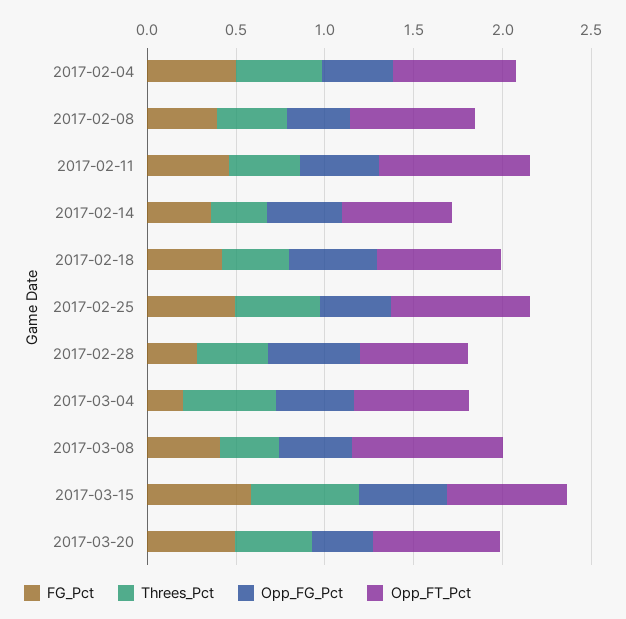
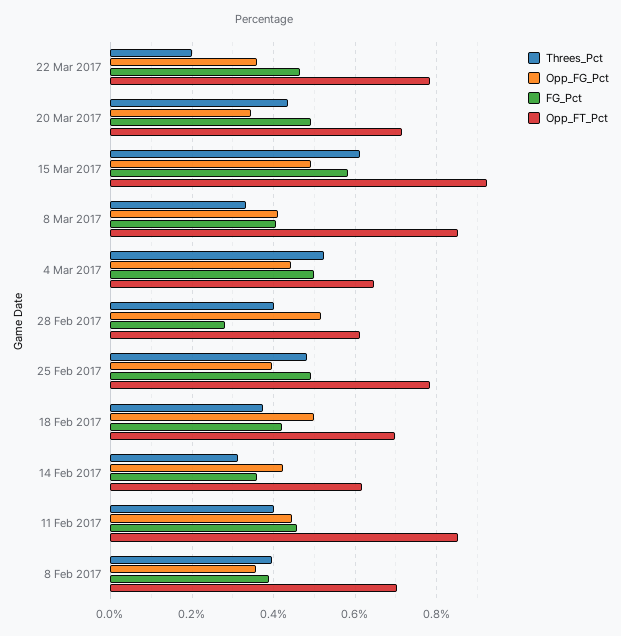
FG_Pct, 2017-02-04: 0.5 -> none
Threes_Pct, 2017-02-04: 0.5 -> none
Opp_FG_Pct, 2017-02-04: 0.4 -> none
Opp_FT_Pct, 2017-02-04: 0.7 -> none
FG_Pct, 2017-03-04: 0.2 -> 0.5
Opp_FT_Pct, 2017-03-15: 0.7 -> 0.92
Threes_Pct, 22 Mar 2017: none -> 0.2
Opp_FG_Pct, 22 Mar 2017: none -> 0.36
FG_Pct, 22 Mar 2017: none -> 0.46
Opp_FT_Pct, 22 Mar 2017: none -> 0.78

